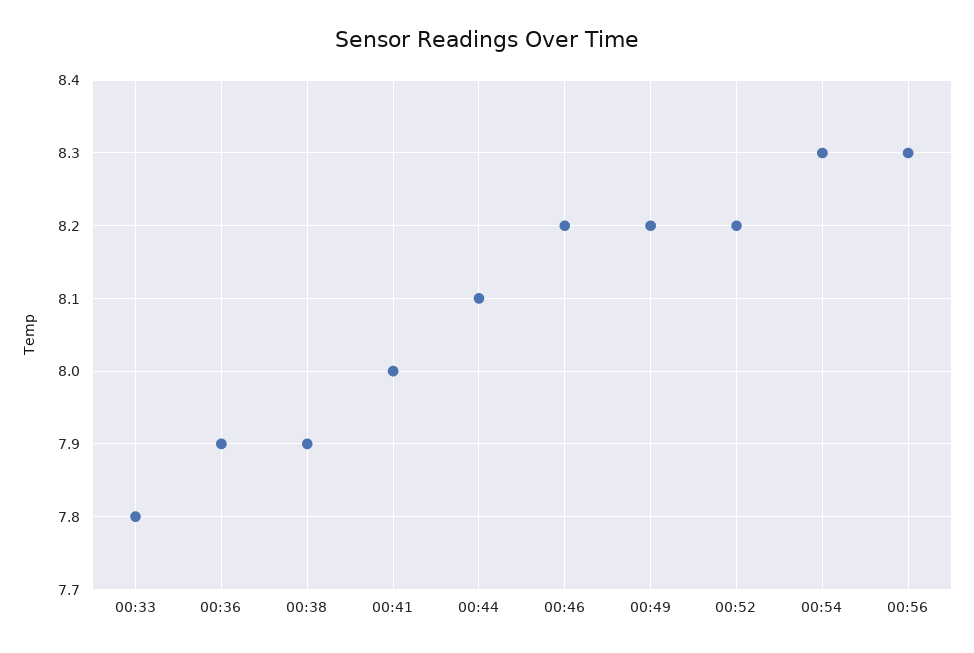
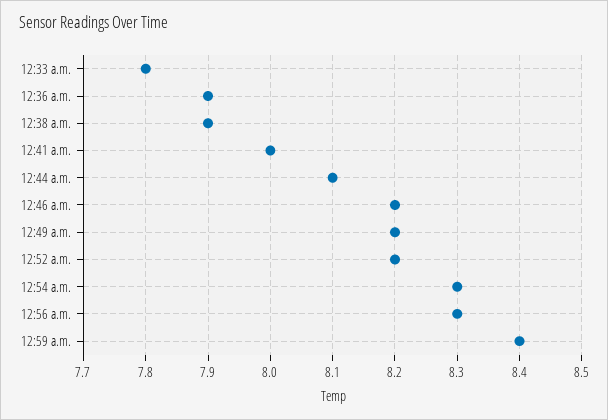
12:59 a.m.: none -> 8.4

